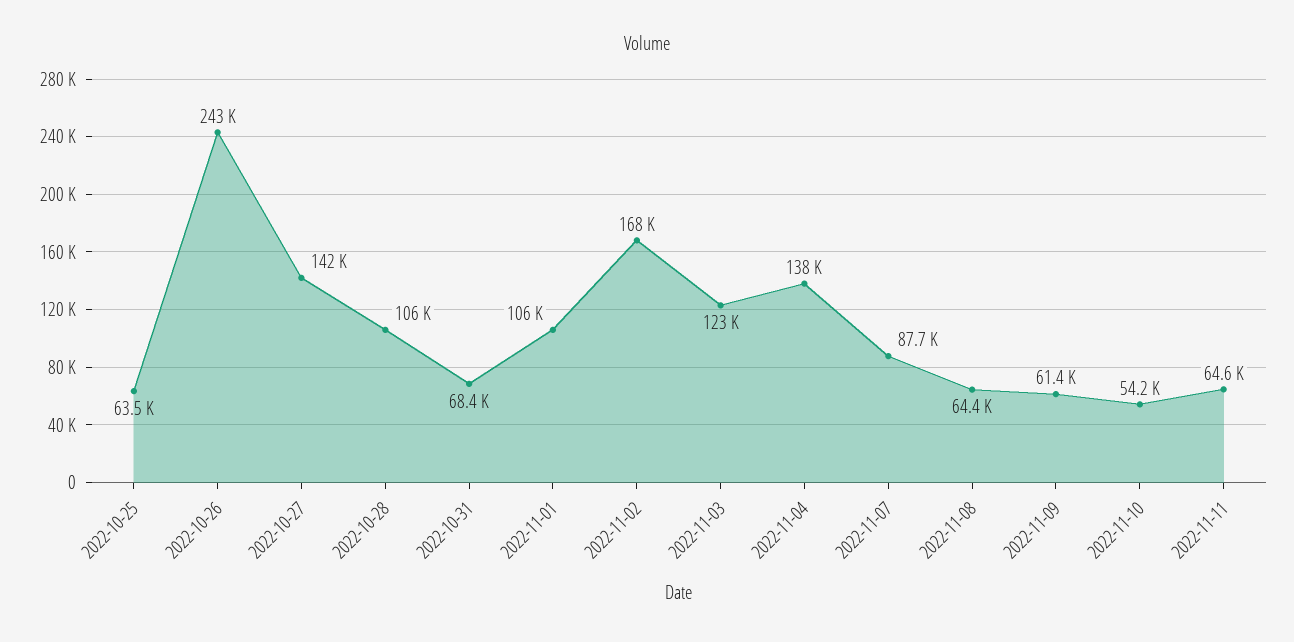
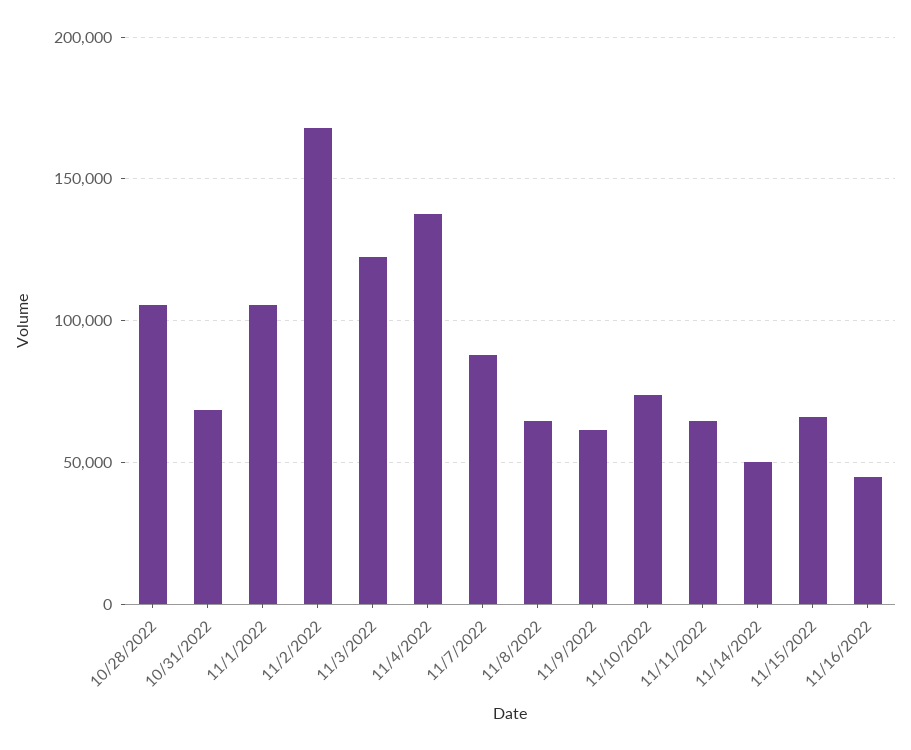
2022-10-25: 63500 -> none
2022-10-26: 243000 -> none
2022-10-27: 142000 -> none
2022-11-10: 54200 -> 75000
11/14/2022: none -> 50000
11/15/2022: none -> 65000
11/16/2022: none -> 45000

